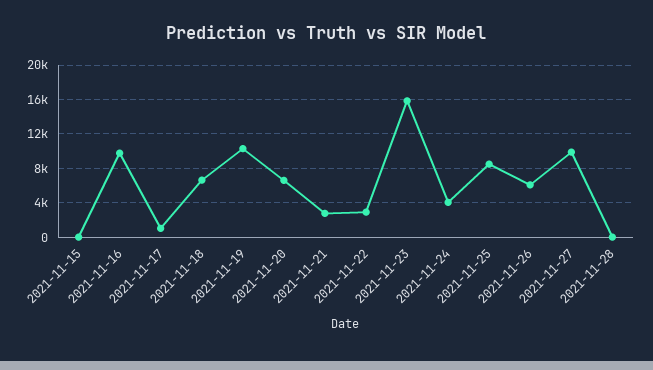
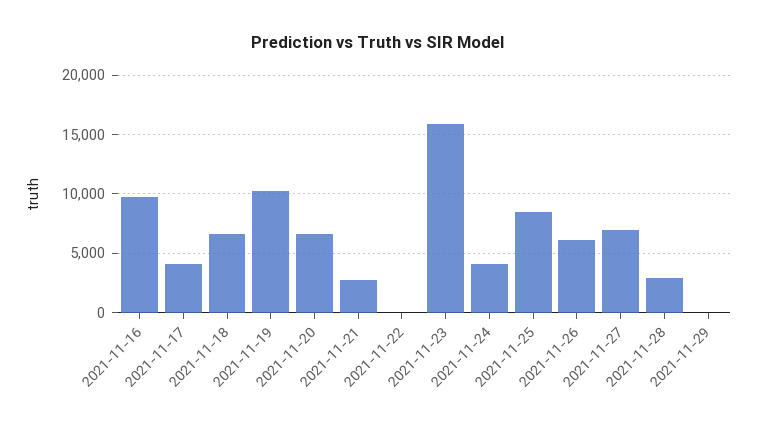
2021-11-15: 0 -> none
2021-11-17: 1000 -> 4000
2021-11-22: 3000 -> 0
2021-11-27: 10000 -> 7000
2021-11-28: 0 -> 3000
2021-11-29: none -> 0

